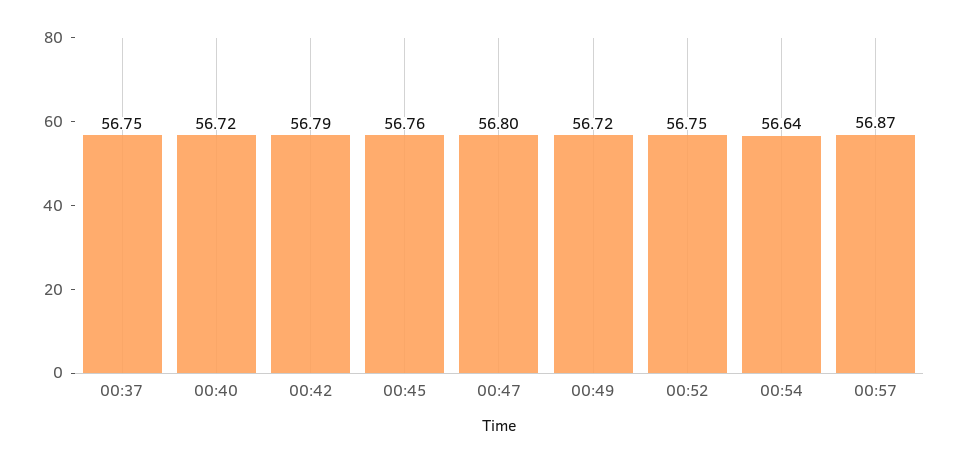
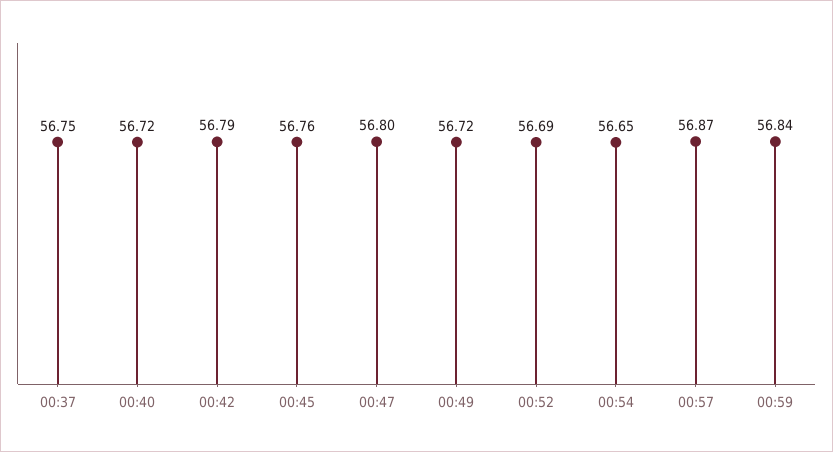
00:52: 56.75 -> 56.69
00:54: 56.64 -> 56.65
00:59: none -> 56.84

